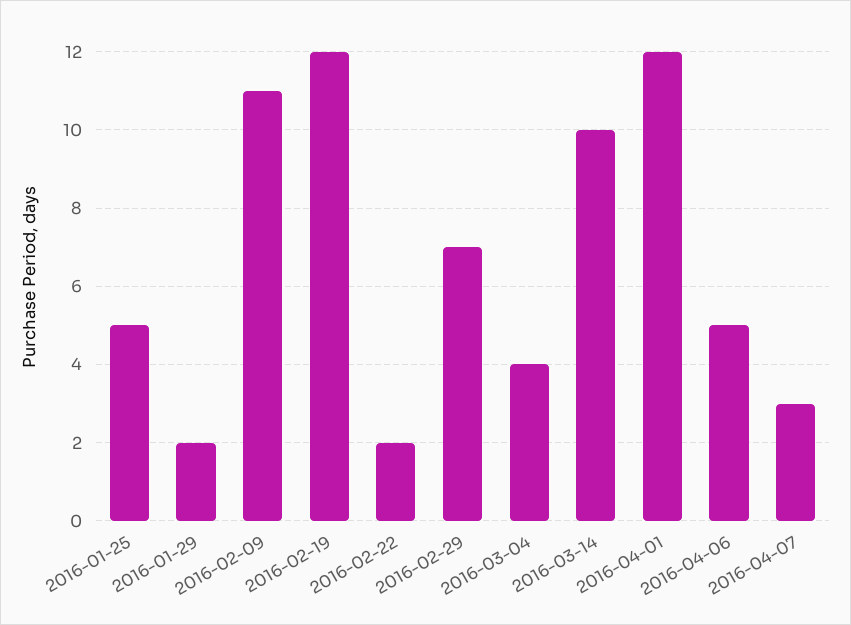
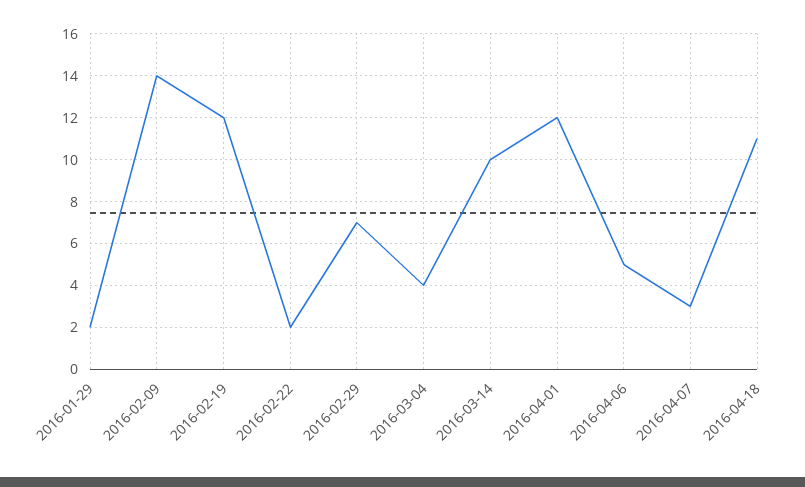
2016-01-25: 5 -> none
2016-02-09: 11 -> 14
2016-04-18: none -> 11

